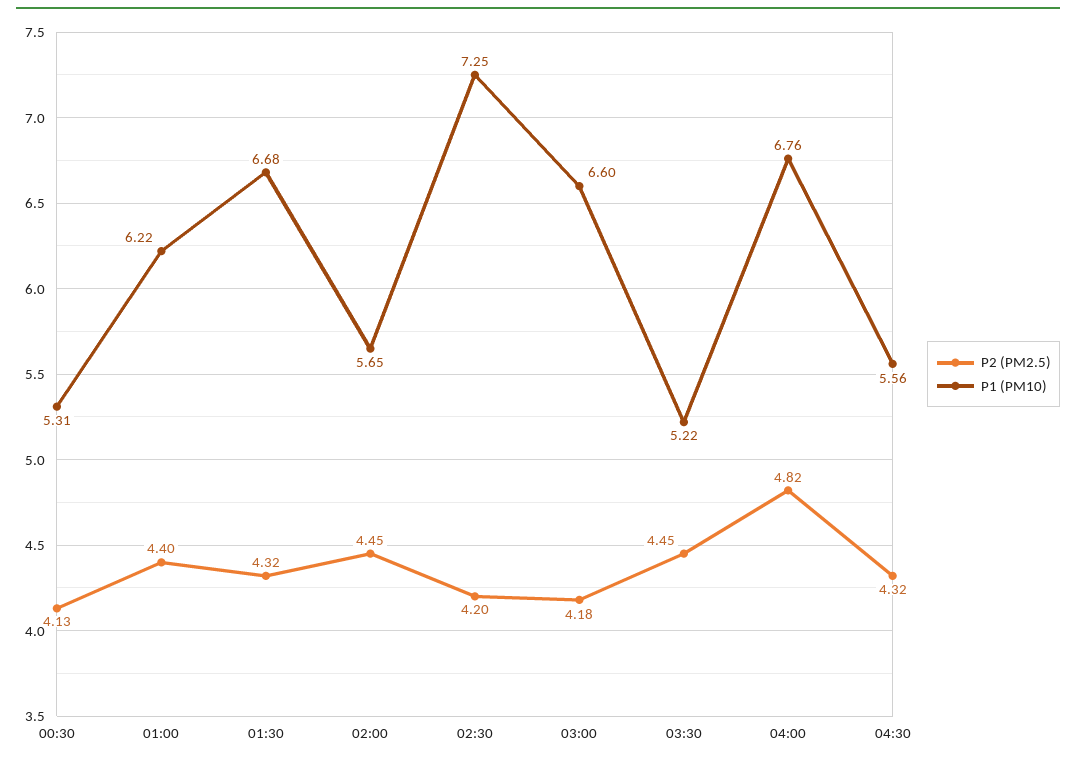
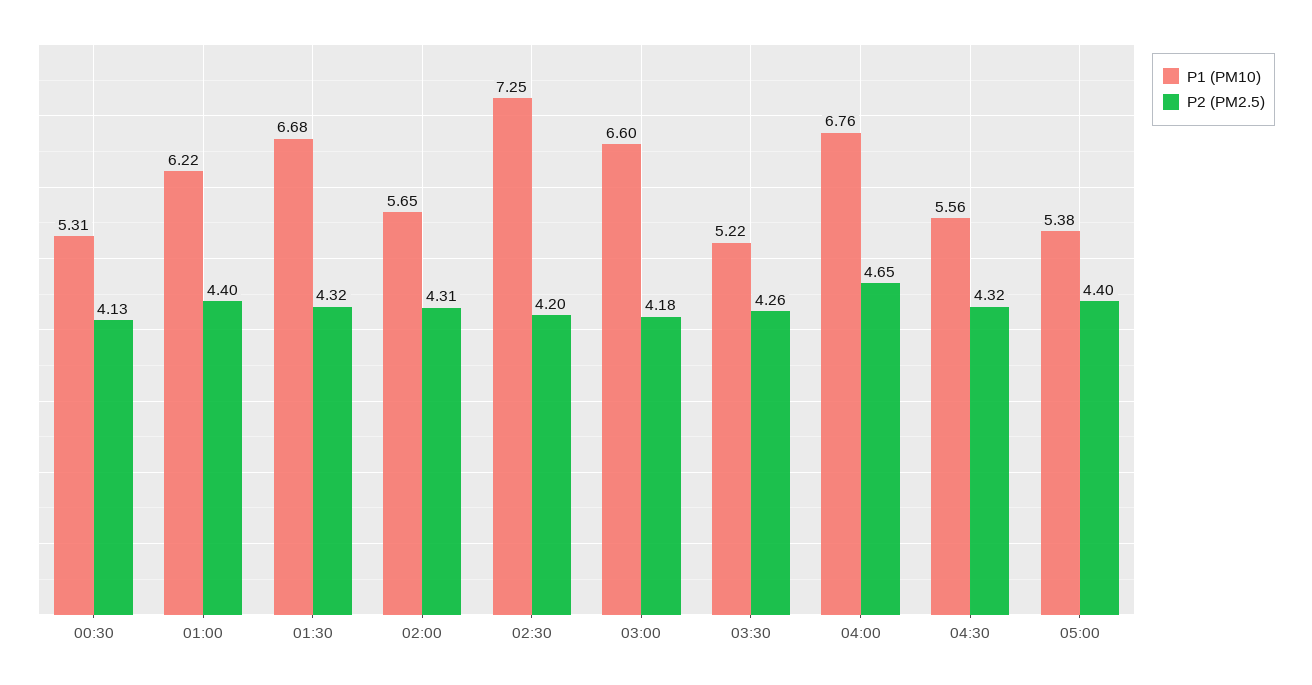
P2 (PM2.5), 02:00: 4.45 -> 4.31
P2 (PM2.5), 03:30: 4.45 -> 4.26
P2 (PM2.5), 04:00: 4.82 -> 4.65
P1 (PM10), 05:00: none -> 5.38
P2 (PM2.5), 05:00: none -> 4.4

